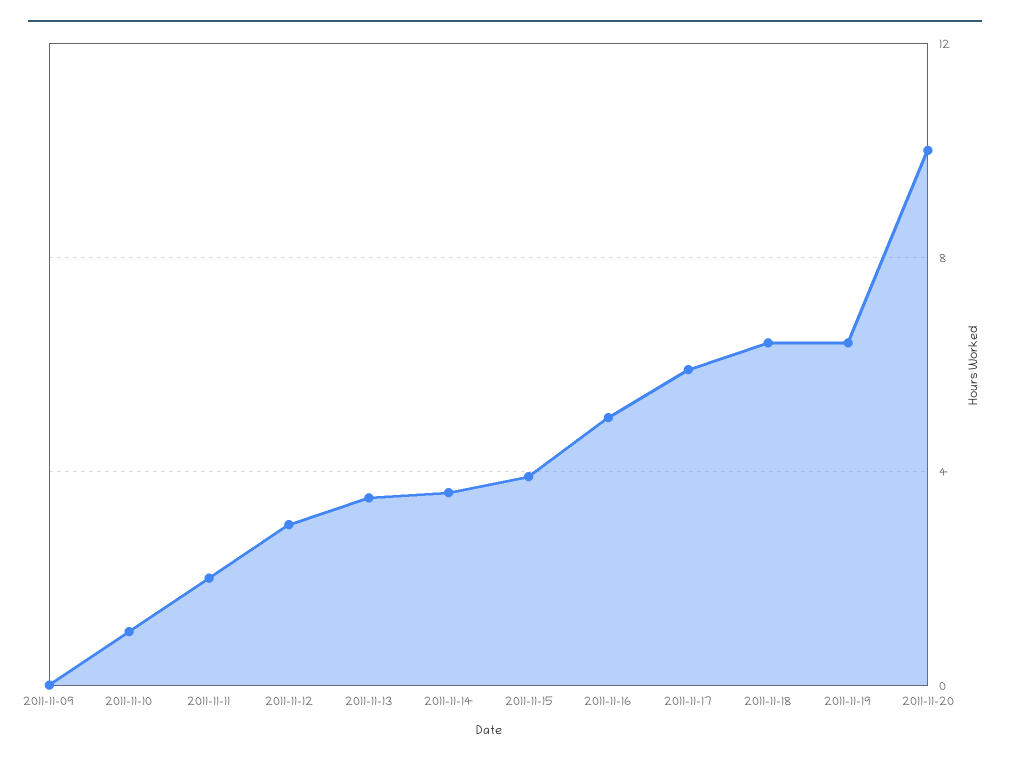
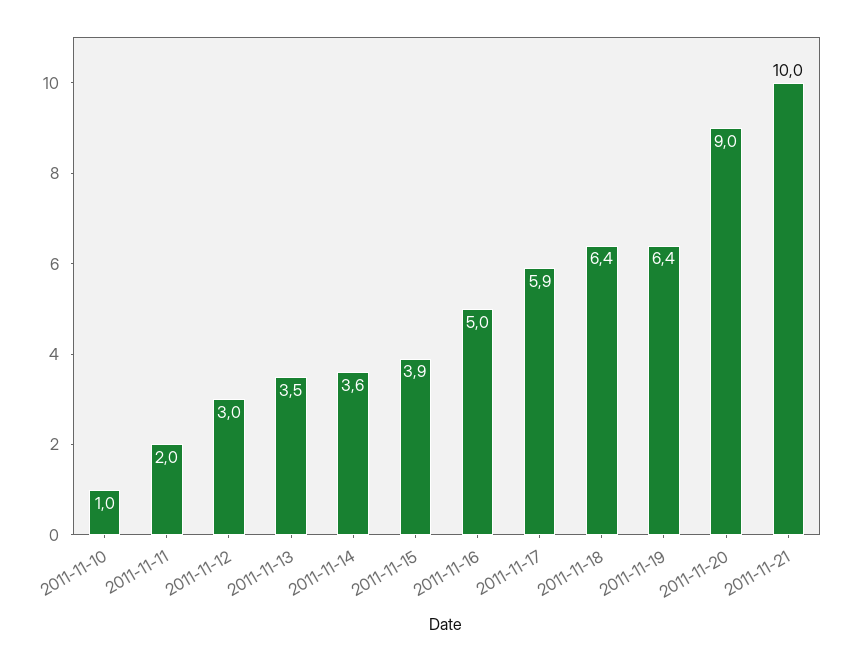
2011-11-09: 0 -> none
2011-11-20: 10 -> 9
2011-11-21: none -> 10

